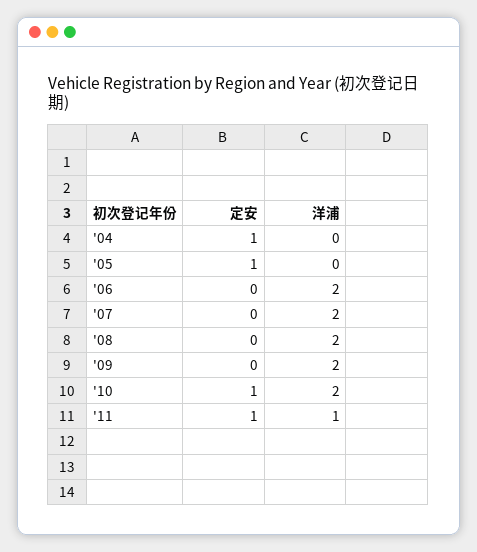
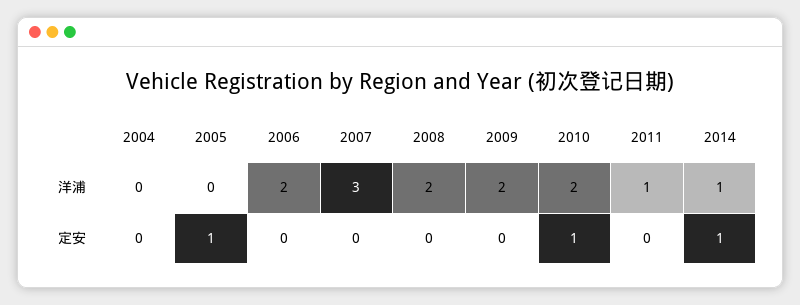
定安, '04: 1 -> 0
洋浦, '07: 2 -> 3
定安, '11: 1 -> 0
洋浦, 2014: none -> 1
定安, 2014: none -> 1

